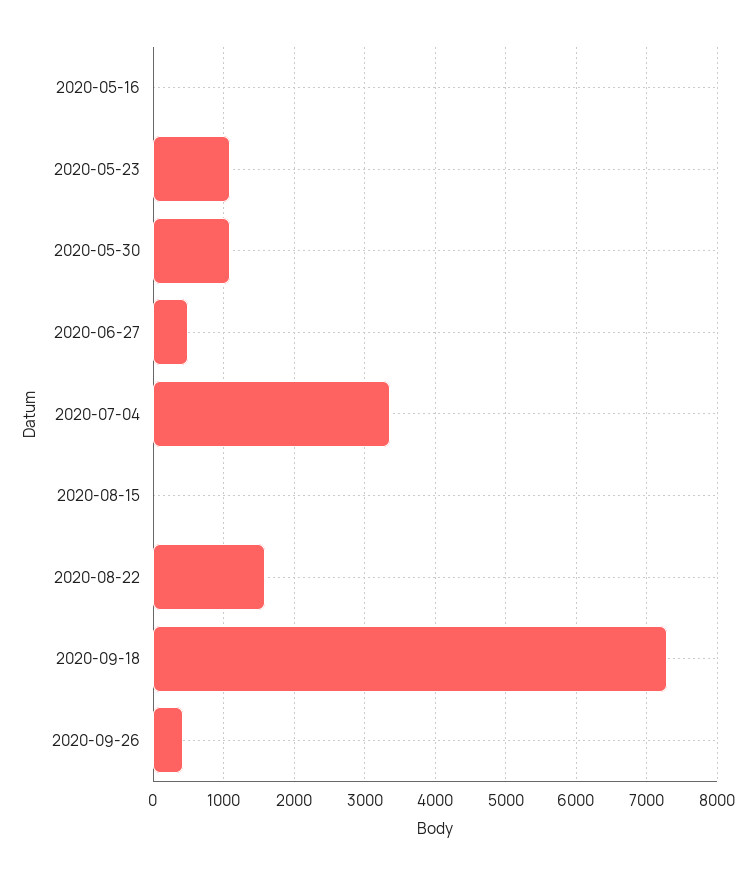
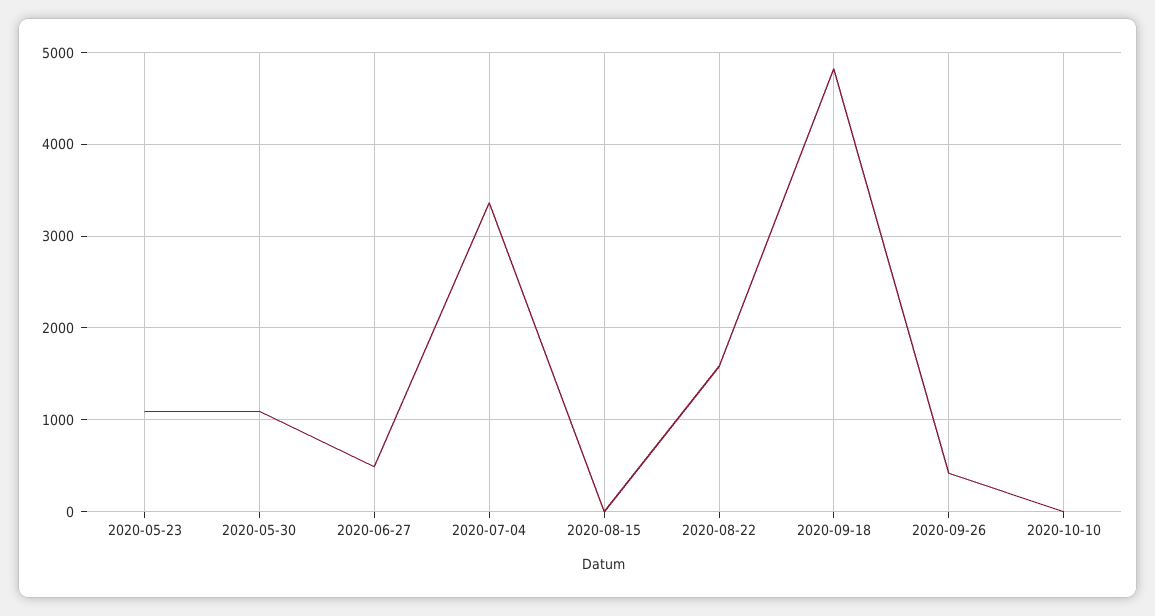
2020-05-16: 0 -> none
2020-09-18: 7300 -> 4800
2020-10-10: none -> 0

